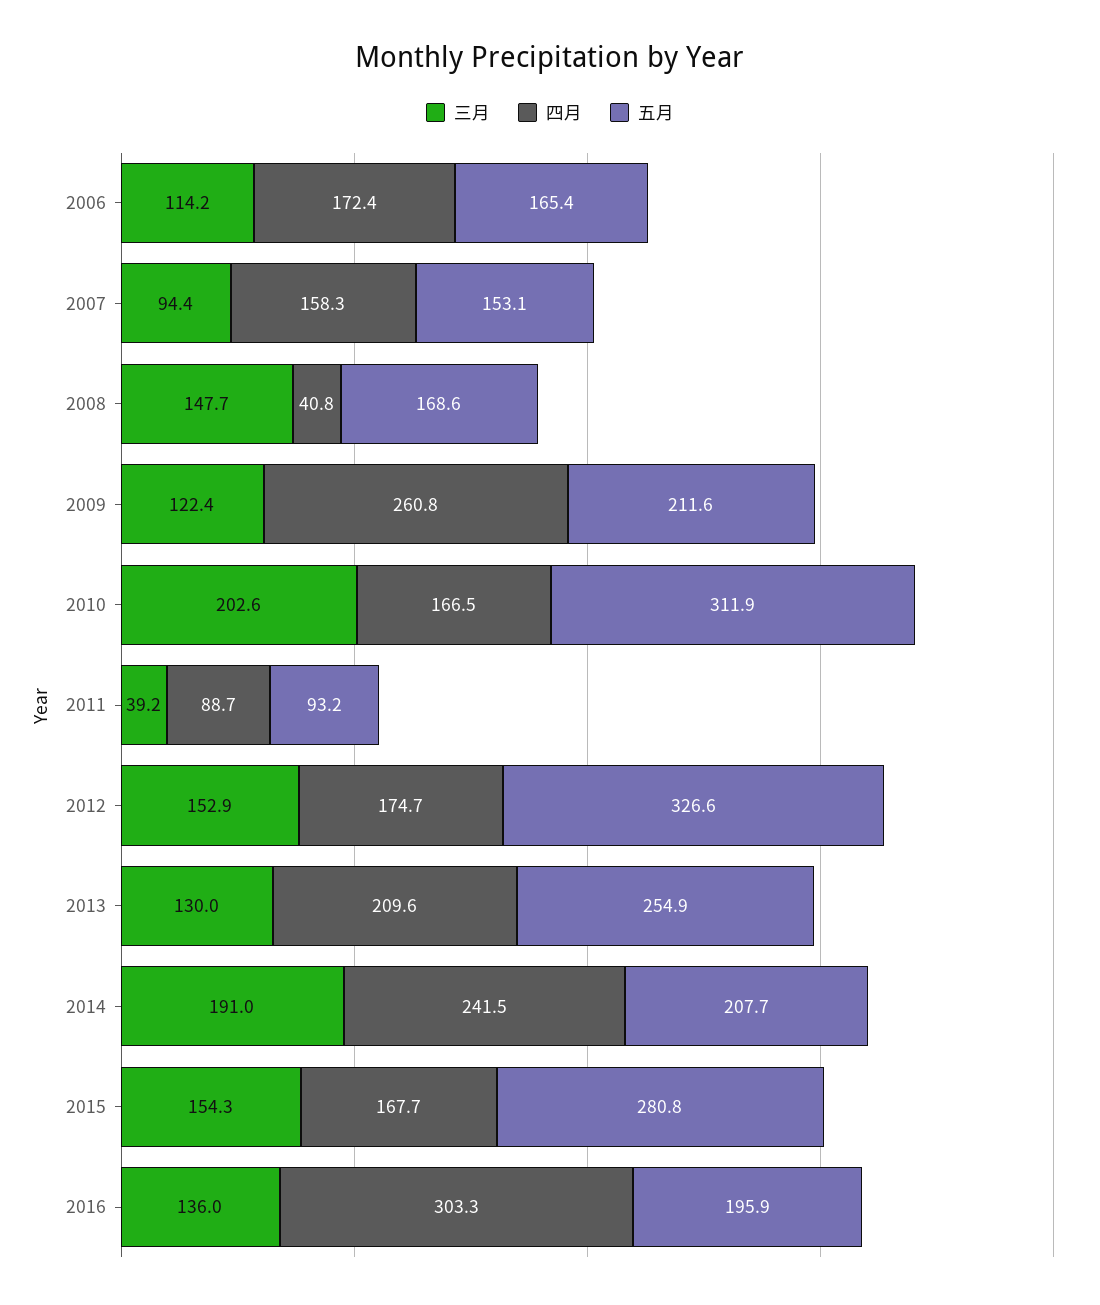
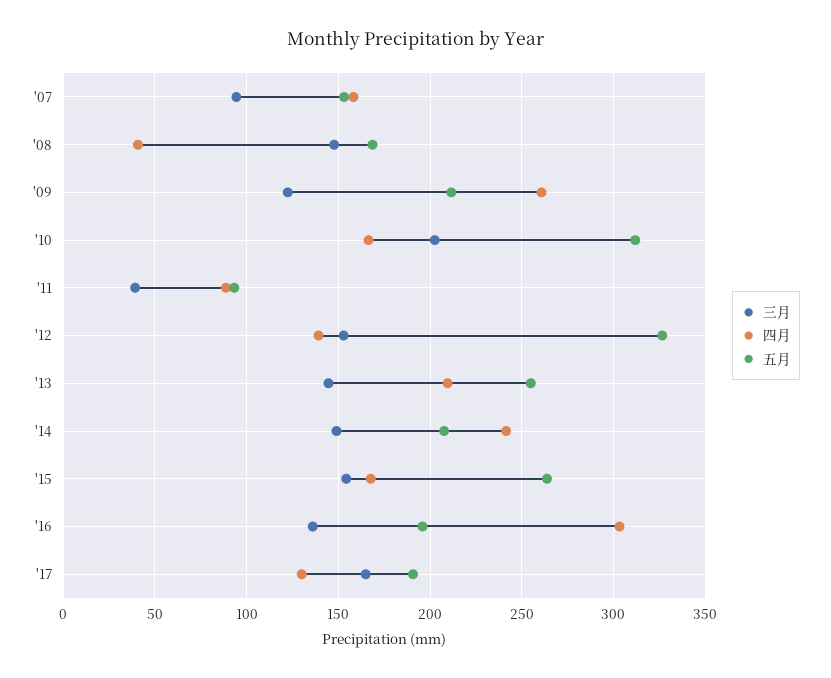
三月, 2006: 114.2 -> none
四月, 2006: 172.4 -> none
五月, 2006: 165.4 -> none
四月, 2012: 174.7 -> 140
三月, 2013: 130 -> 145
三月, 2014: 191 -> 150
五月, 2015: 280.8 -> 265
三月, '17: none -> 165
四月, '17: none -> 130
五月, '17: none -> 190

